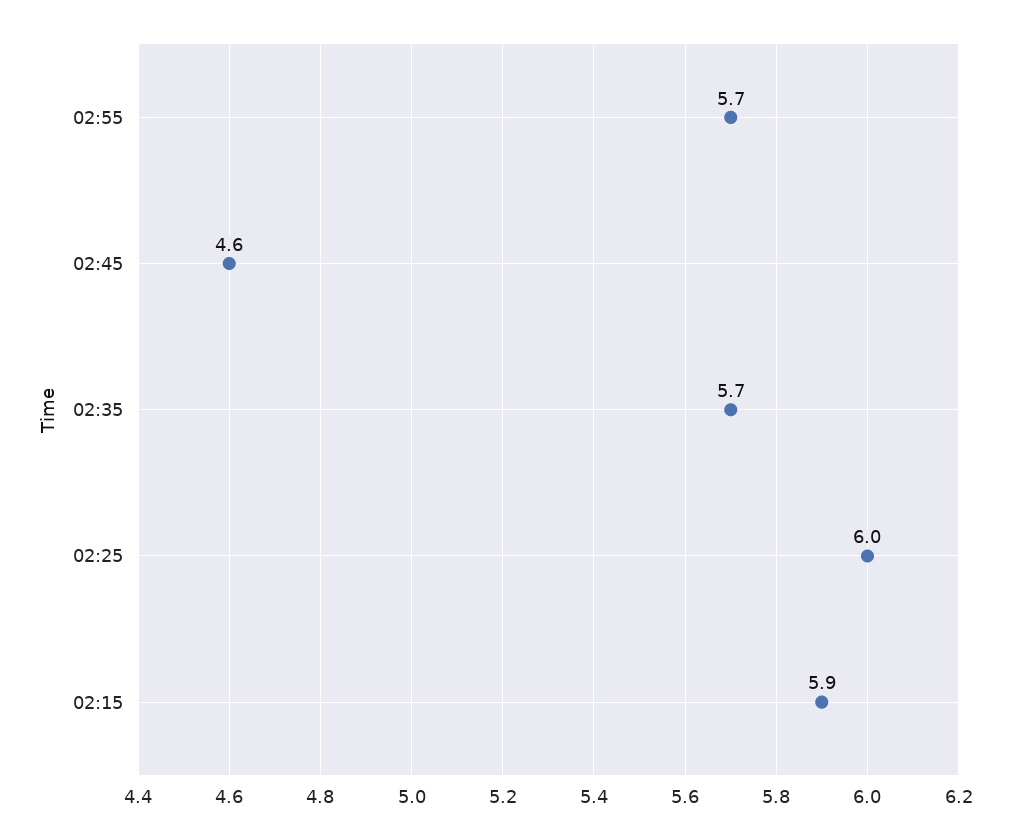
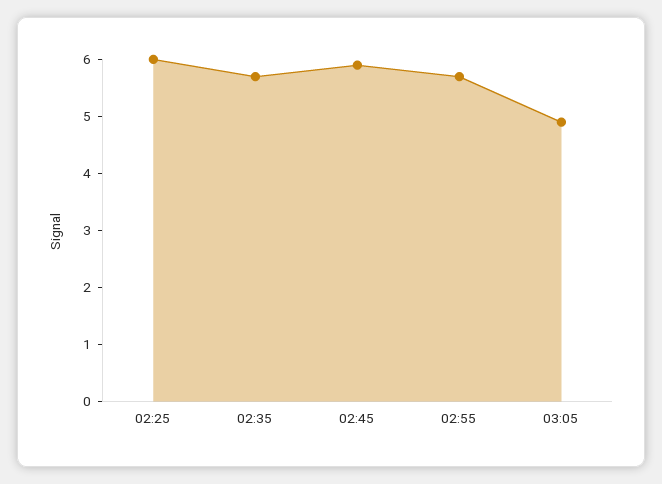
02:45: 4.6 -> 6
02:15: 5.9 -> none
03:05: none -> 5

